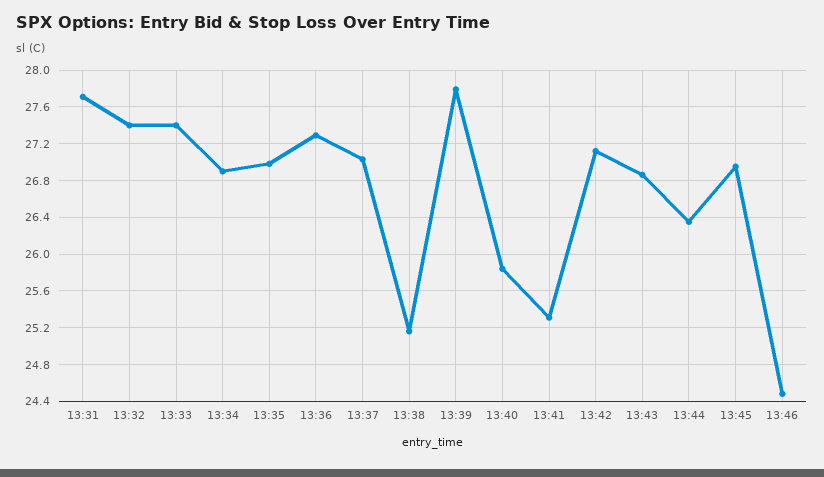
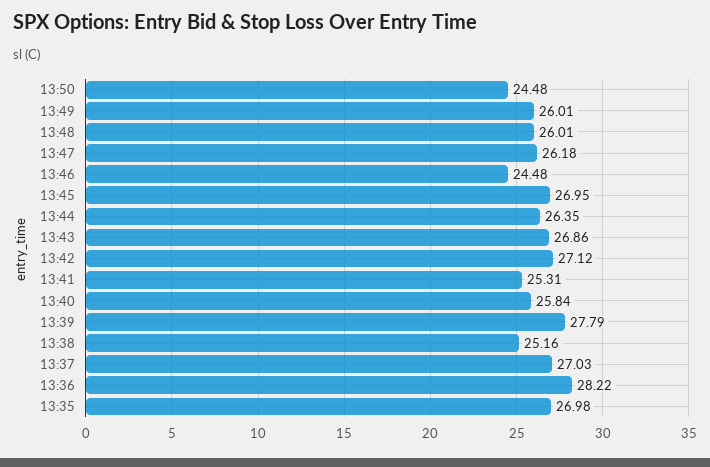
13:31: 27.7 -> none
13:32: 27.4 -> none
13:33: 27.4 -> none
13:34: 26.9 -> none
13:36: 27.3 -> 28.22
13:50: none -> 24.48
13:49: none -> 26.01
13:48: none -> 26.01
13:47: none -> 26.18

